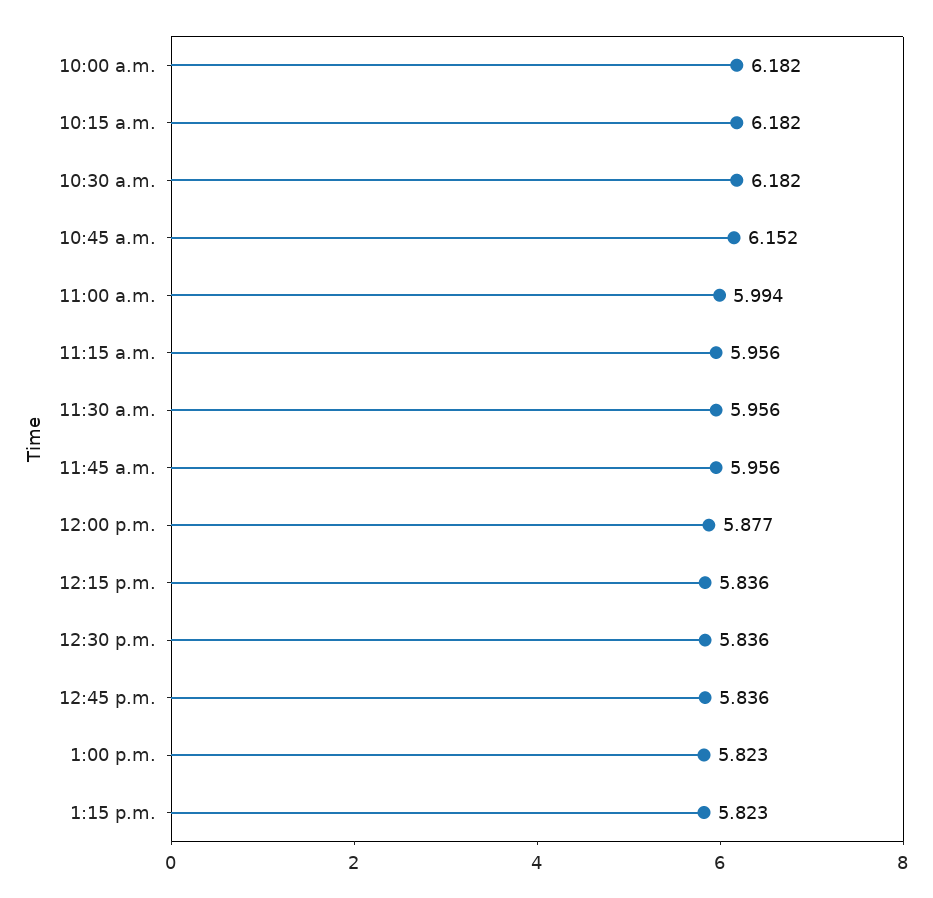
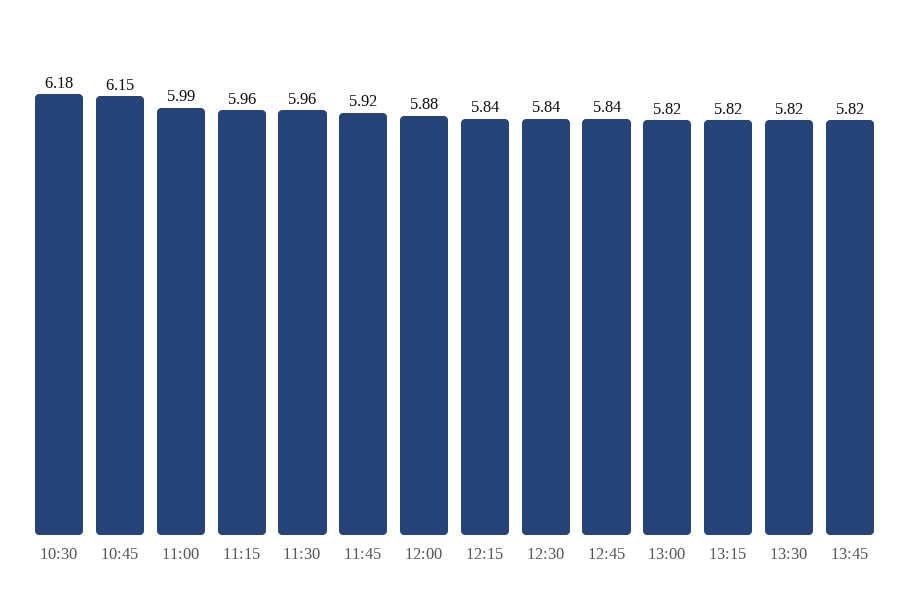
10:00 a.m.: 6.182 -> none
10:15 a.m.: 6.182 -> none
11:45 a.m.: 5.956 -> 5.92
13:30: none -> 5.82
13:45: none -> 5.82

